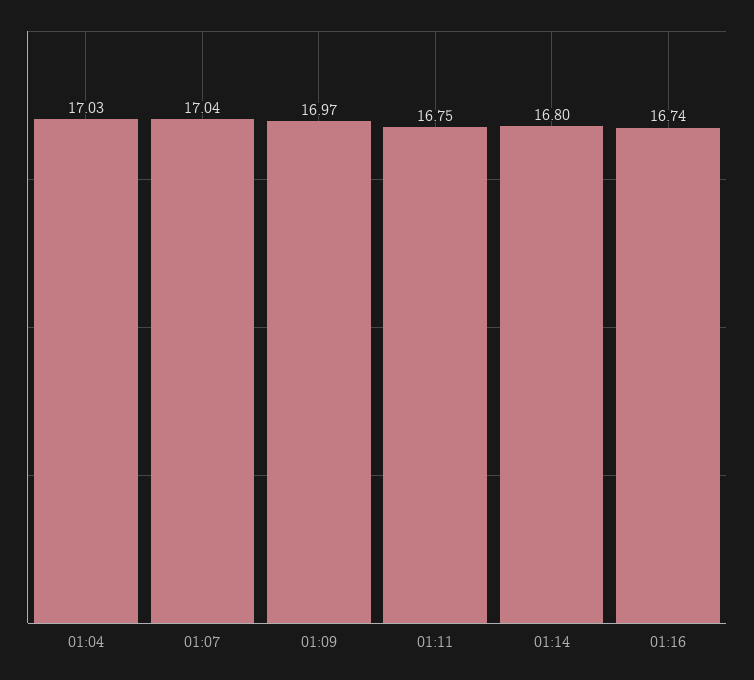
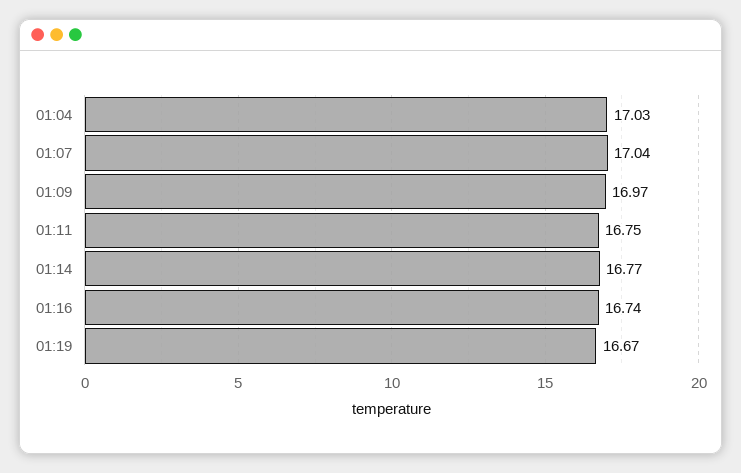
01:14: 16.8 -> 16.77
01:19: none -> 16.67

